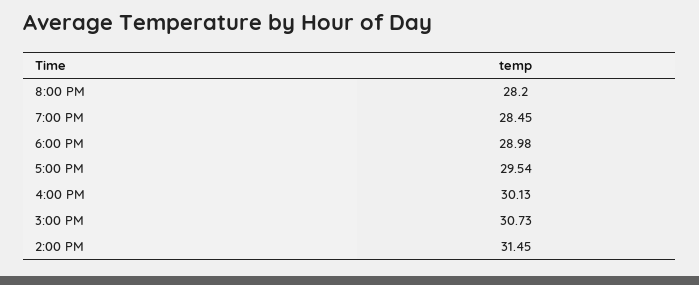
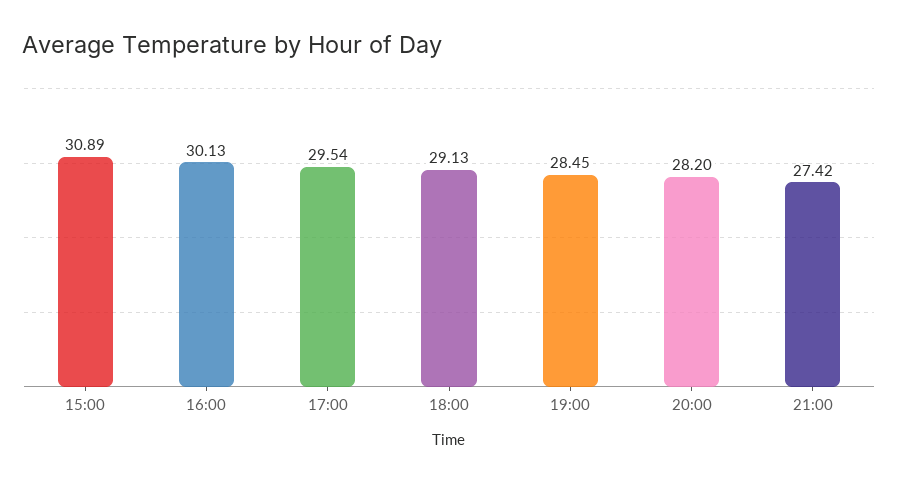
6:00 PM: 28.98 -> 29.13
3:00 PM: 30.73 -> 30.89
2:00 PM: 31.45 -> none
21:00: none -> 27.42

